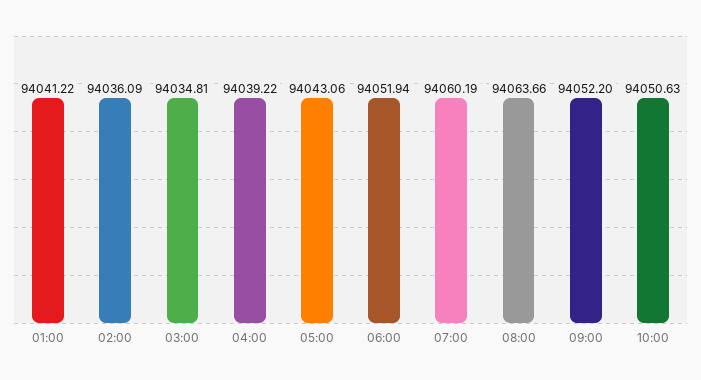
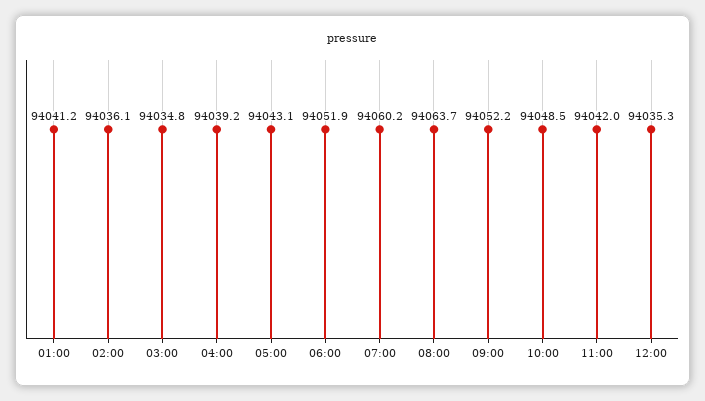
10:00: 94050.63 -> 94048.5
11:00: none -> 94042
12:00: none -> 94035.3

